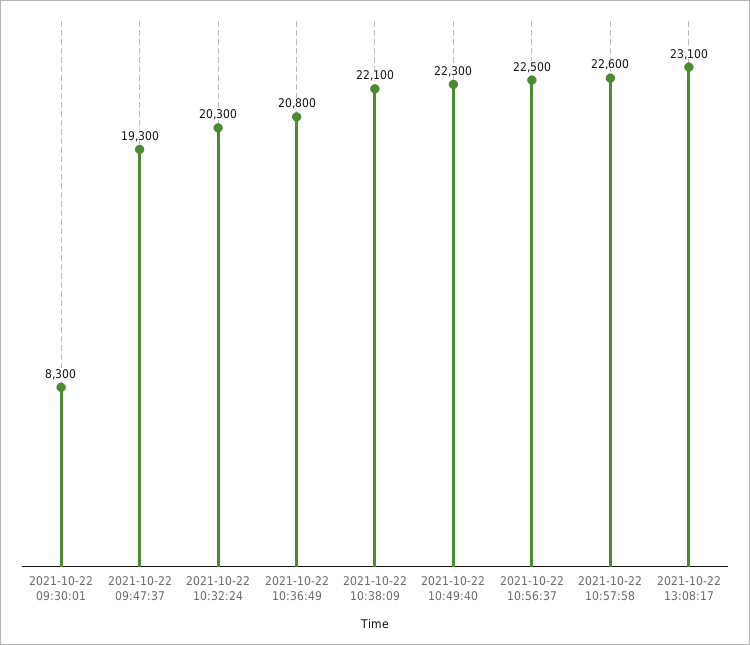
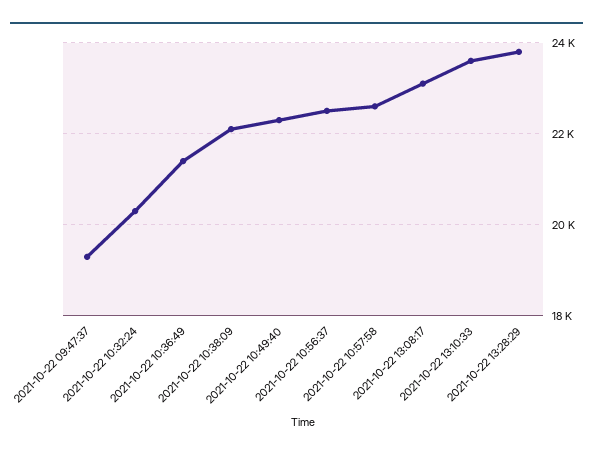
2021-10-22 09:30:01: 8300 -> none
2021-10-22 10:36:49: 20800 -> 21400
2021-10-22 13:10:33: none -> 23600
2021-10-22 13:28:29: none -> 23800

